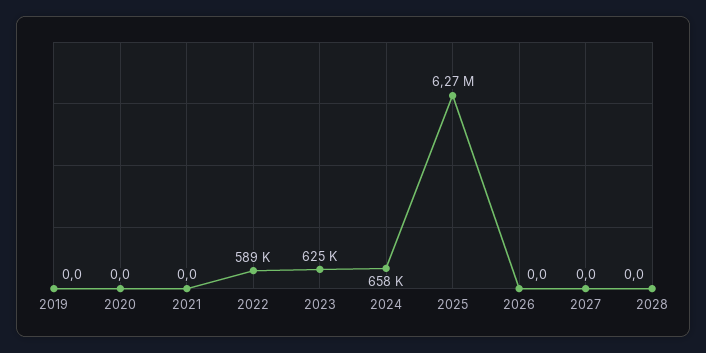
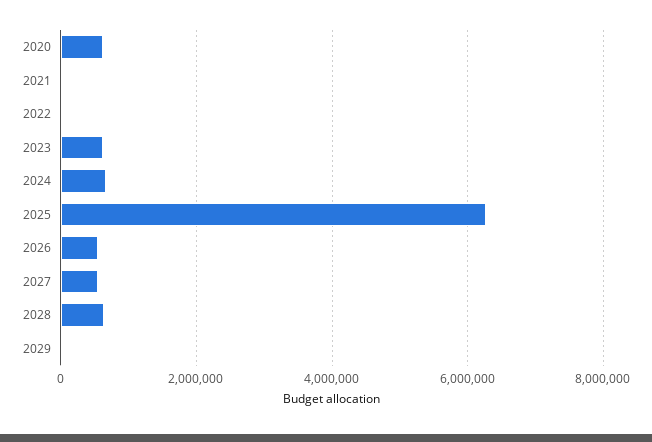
2019: 0 -> none
2020: 0 -> 600000
2022: 589000 -> 0
2026: 0 -> 600000
2027: 0 -> 600000
2028: 0 -> 600000
2029: none -> 0

